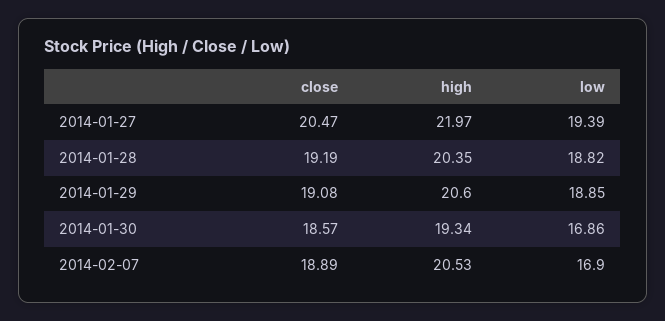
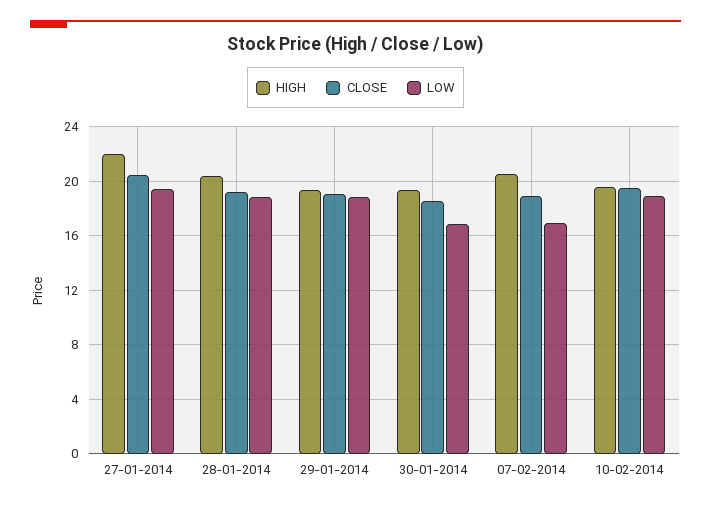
high, 2014-01-29: 20.6 -> 19.5
high, 10-02-2014: none -> 19.5
close, 10-02-2014: none -> 19.5
low, 10-02-2014: none -> 19

